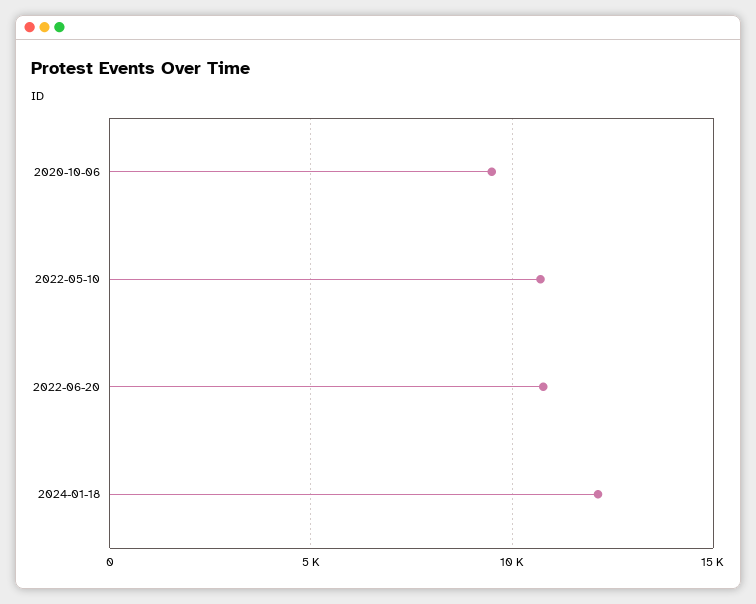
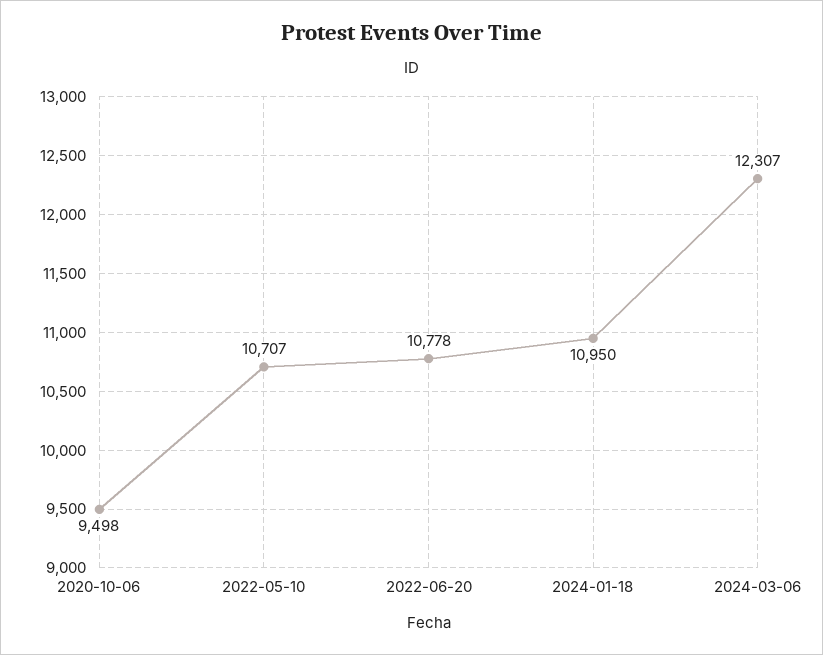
2024-01-18: 12000 -> 10950
2024-03-06: none -> 12307

